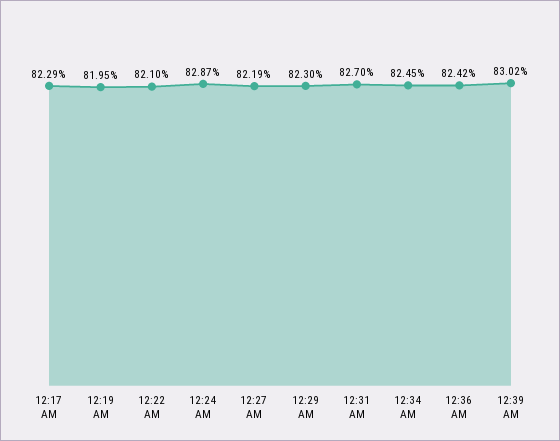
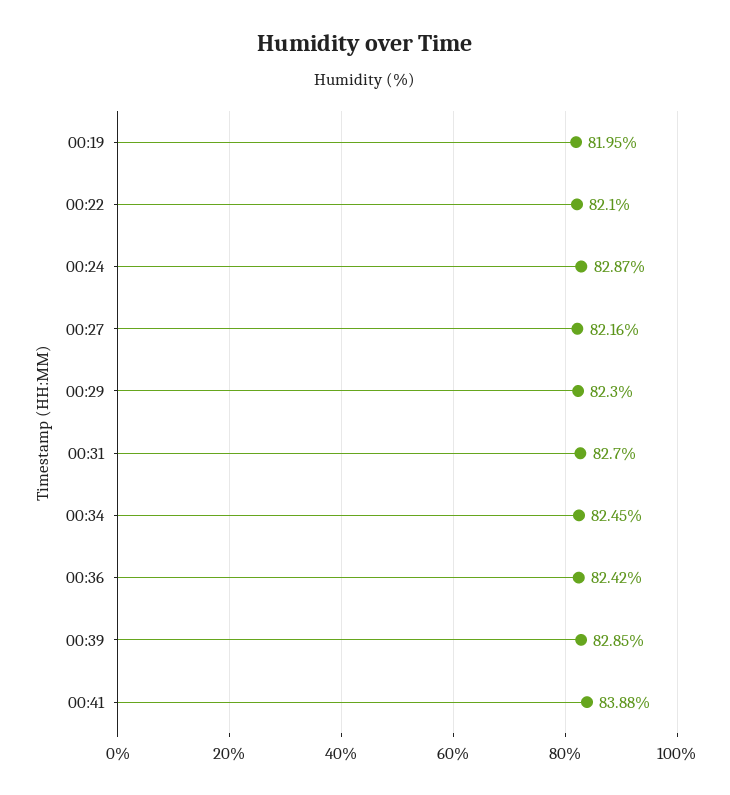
12:17 AM: 82.29 -> none
12:27 AM: 82.19 -> 82.16
12:39 AM: 83.02 -> 82.85
00:41: none -> 83.88

